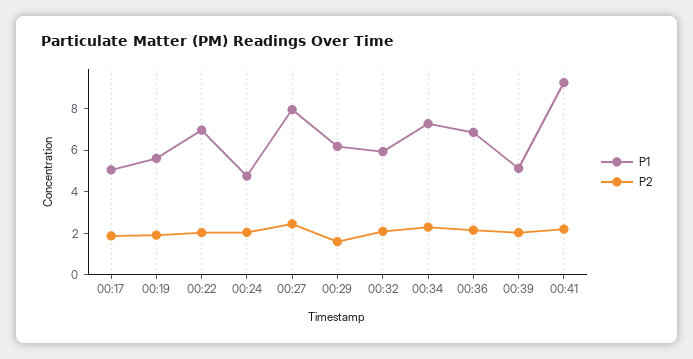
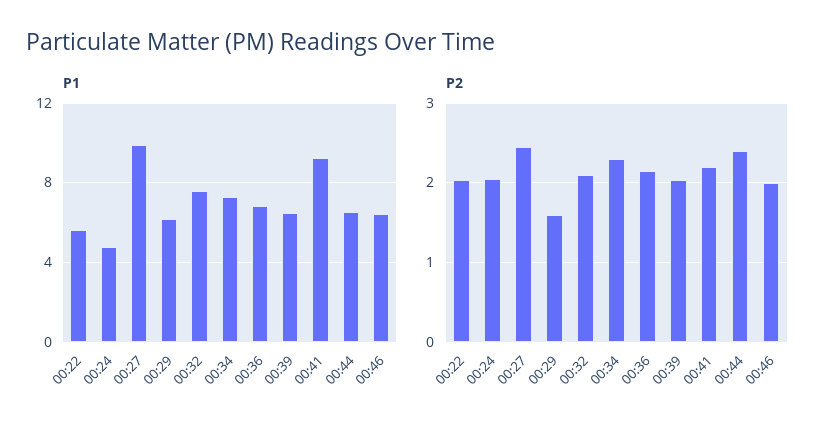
P1, 00:17: 5 -> none
P2, 00:17: 2 -> none
P1, 00:19: 5.5 -> none
P2, 00:19: 2 -> none
P1, 00:22: 7 -> 5.5
P1, 00:27: 8 -> 10
P1, 00:32: 6 -> 7.5
P1, 00:39: 5 -> 6.5
P1, 00:44: none -> 6.5
P1, 00:46: none -> 6.5
P2, 00:44: none -> 2.4
P2, 00:46: none -> 2

